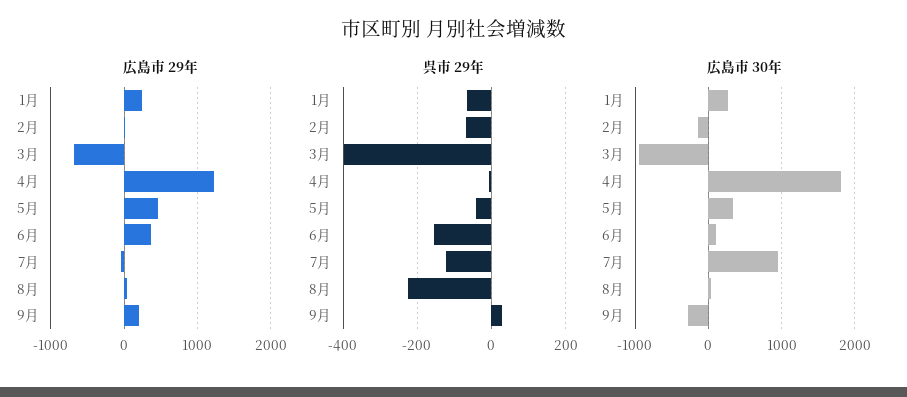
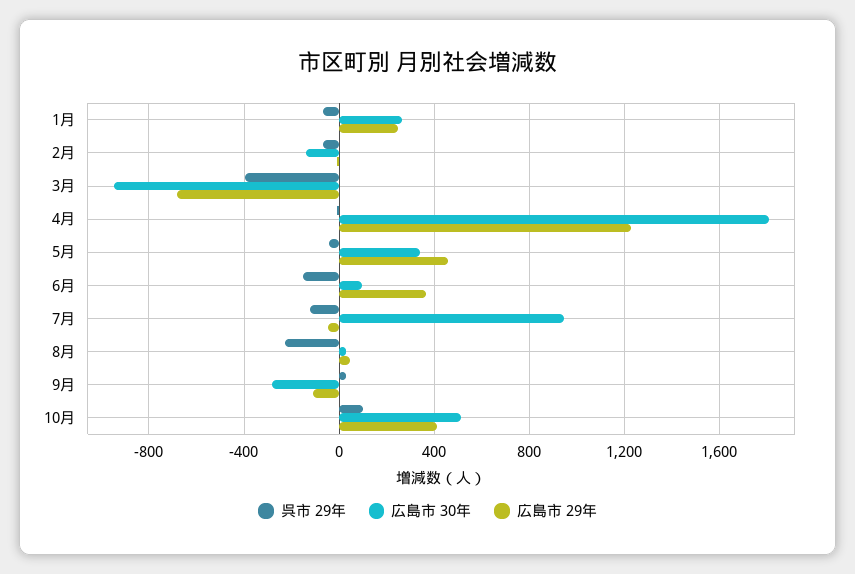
広島市 29年, 9月: 200 -> -100
呉市 29年, 10月: none -> 100
広島市 30年, 10月: none -> 500
広島市 29年, 10月: none -> 400

